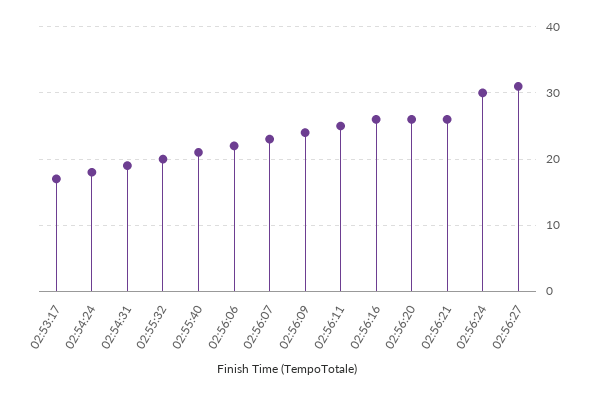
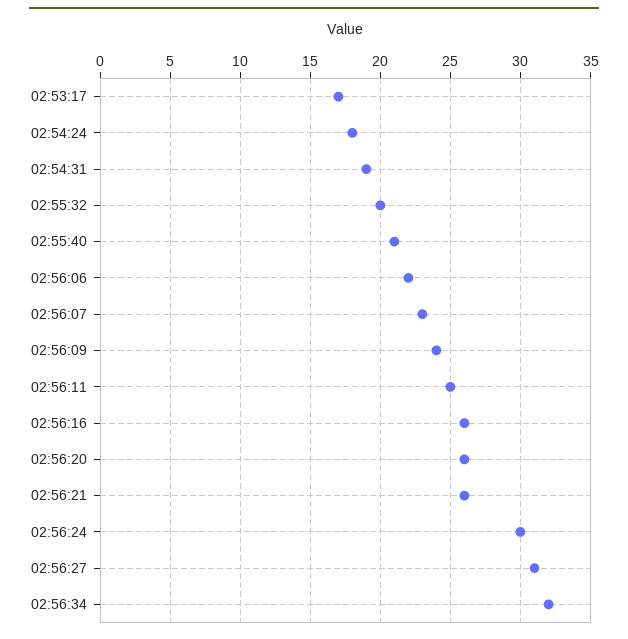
02:56:34: none -> 32

